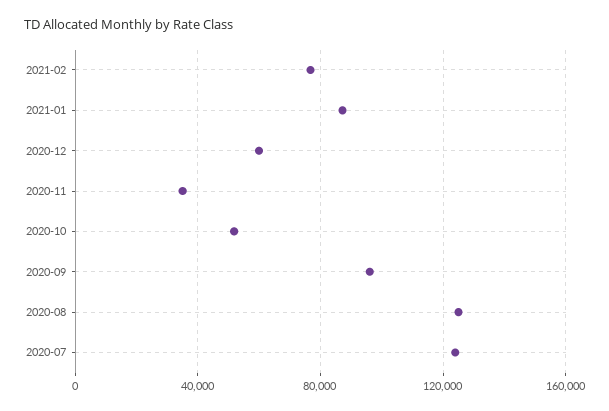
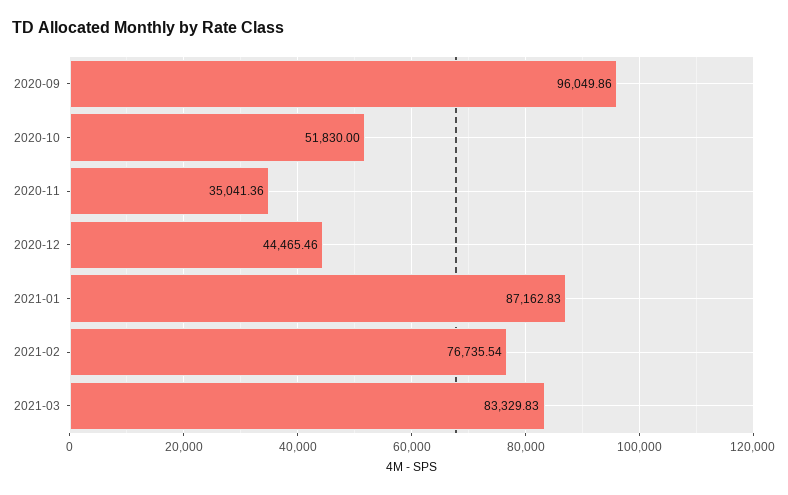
2020-12: 60000 -> 44465.46
2020-08: 125000 -> none
2020-07: 125000 -> none
2021-03: none -> 83329.83

